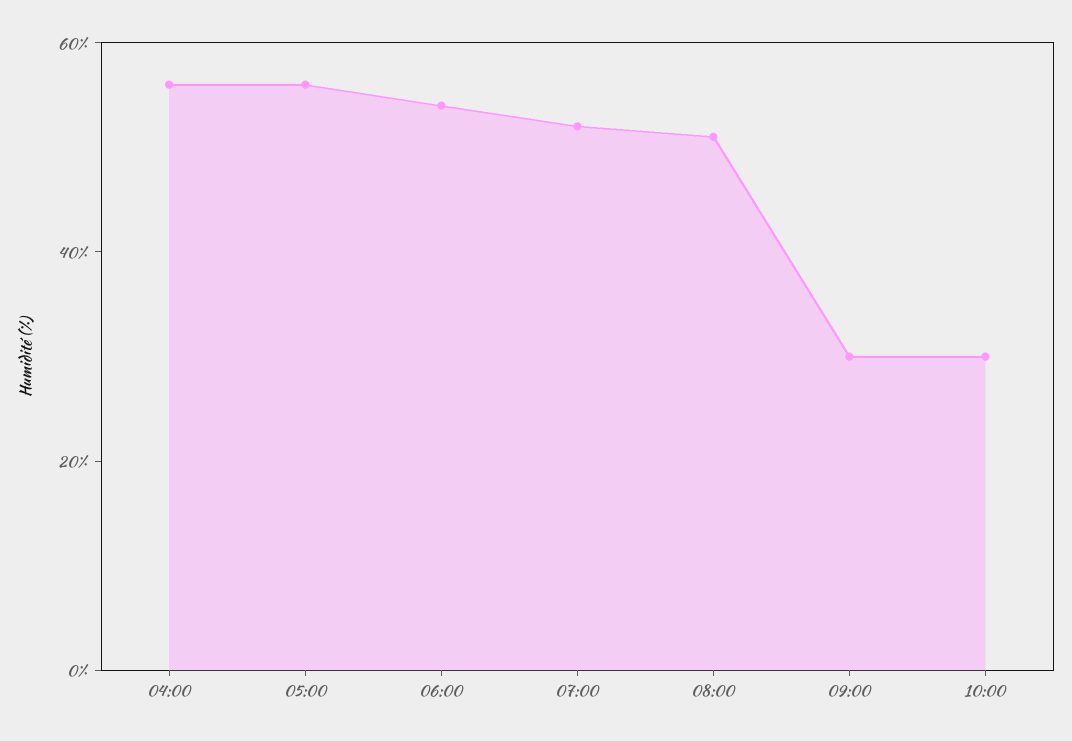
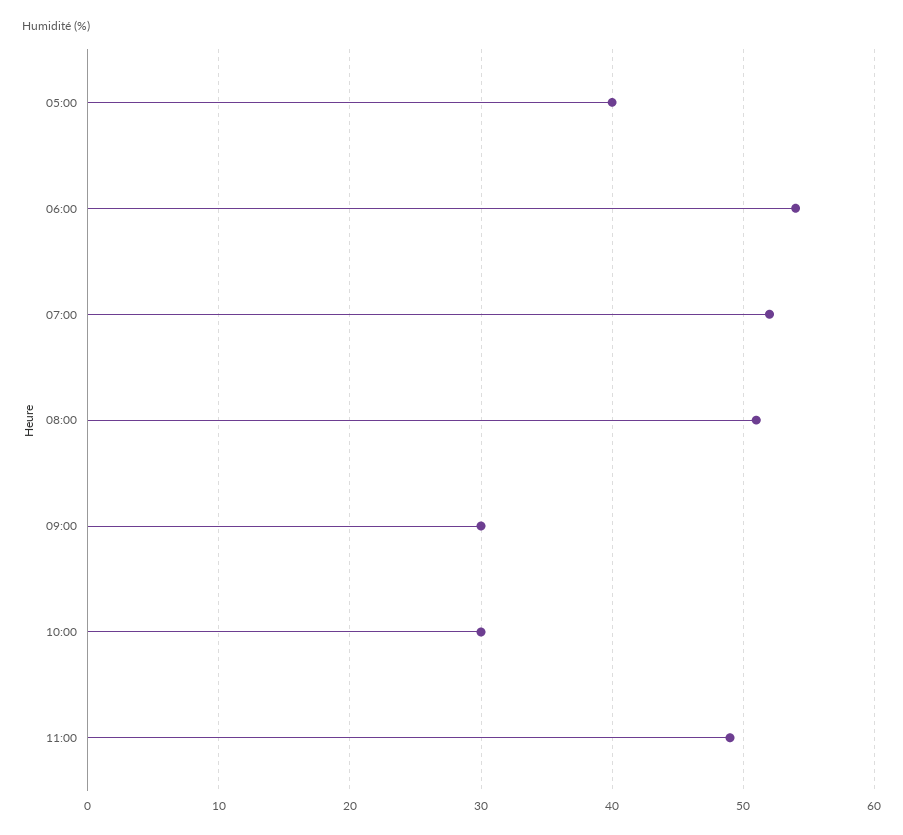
04:00: 55 -> none
05:00: 55 -> 40
11:00: none -> 49

